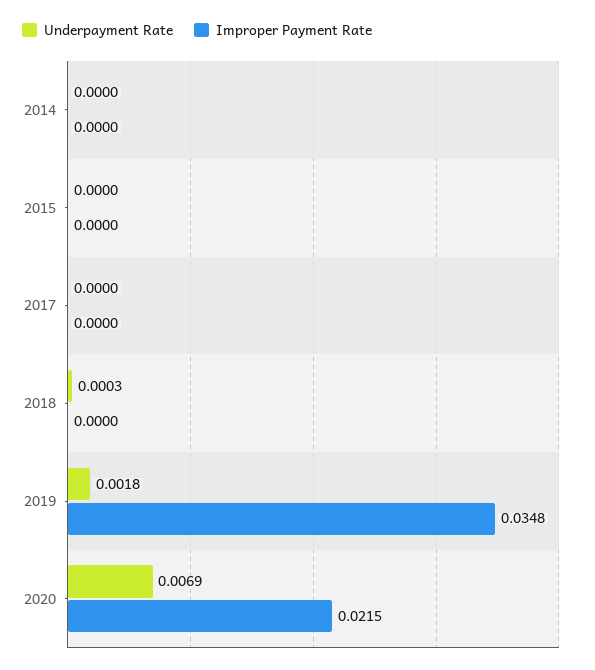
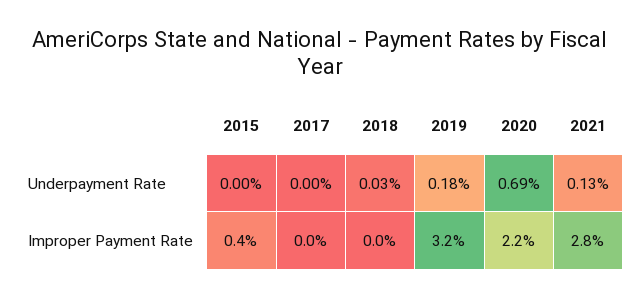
Underpayment Rate, 2014: 0 -> none
Improper Payment Rate, 2014: 0 -> none
Improper Payment Rate, 2015: 0 -> 0.004
Improper Payment Rate, 2019: 0.0348 -> 0.032
Underpayment Rate, 2021: none -> 0.0013
Improper Payment Rate, 2021: none -> 0.028

